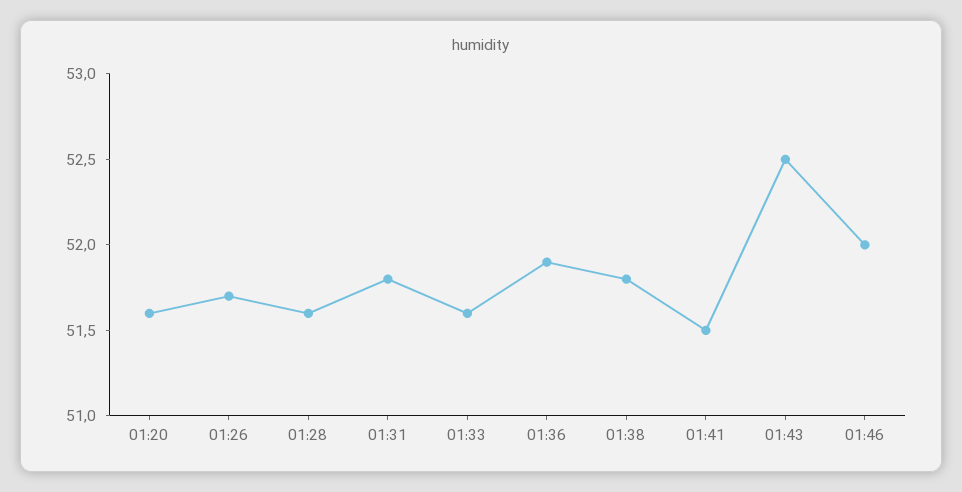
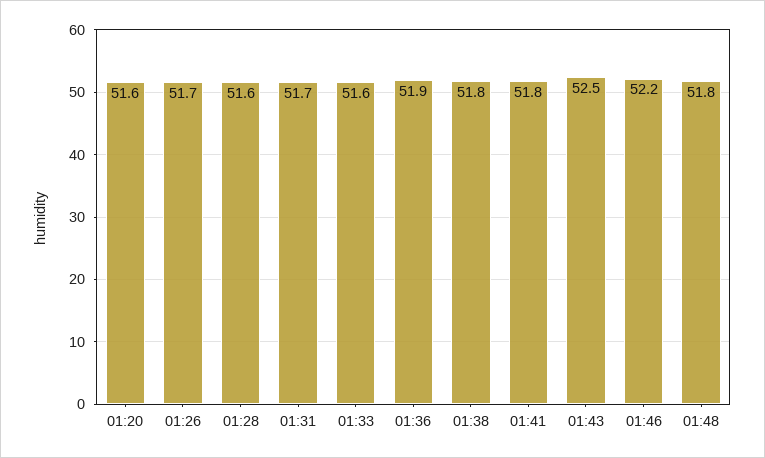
01:31: 51.8 -> 51.7
01:41: 51.5 -> 51.8
01:46: 52 -> 52.2
01:48: none -> 51.8

